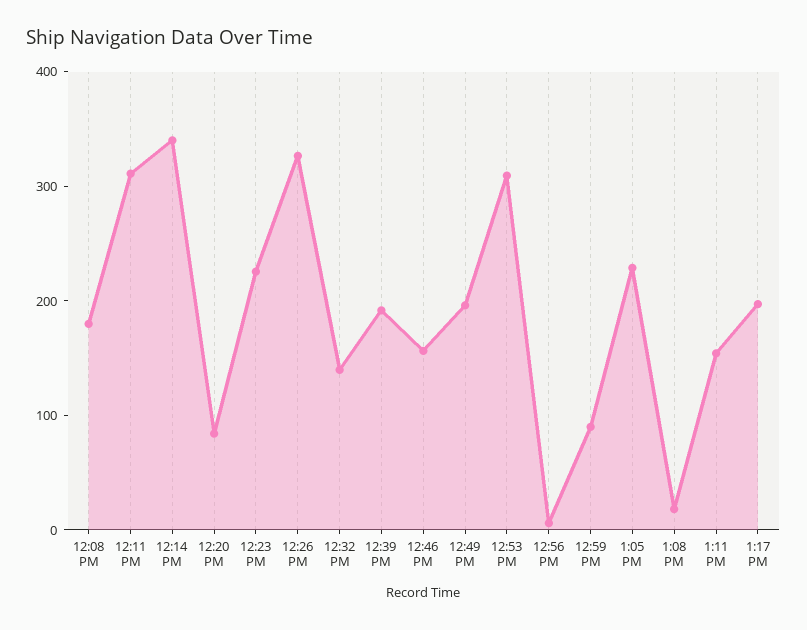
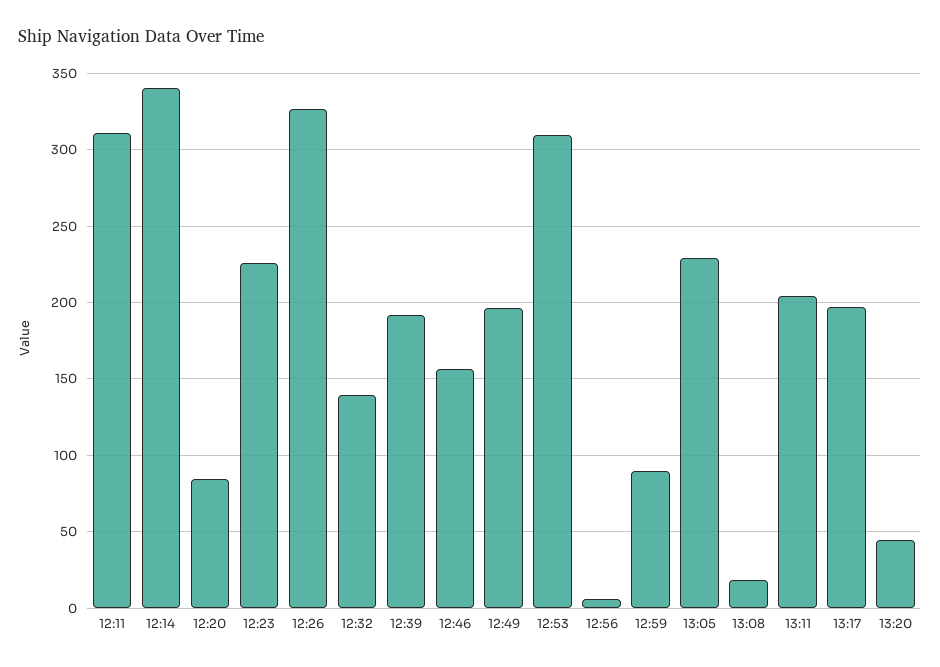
12:08 PM: 180 -> none
1:11 PM: 160 -> 205
13:20: none -> 45

